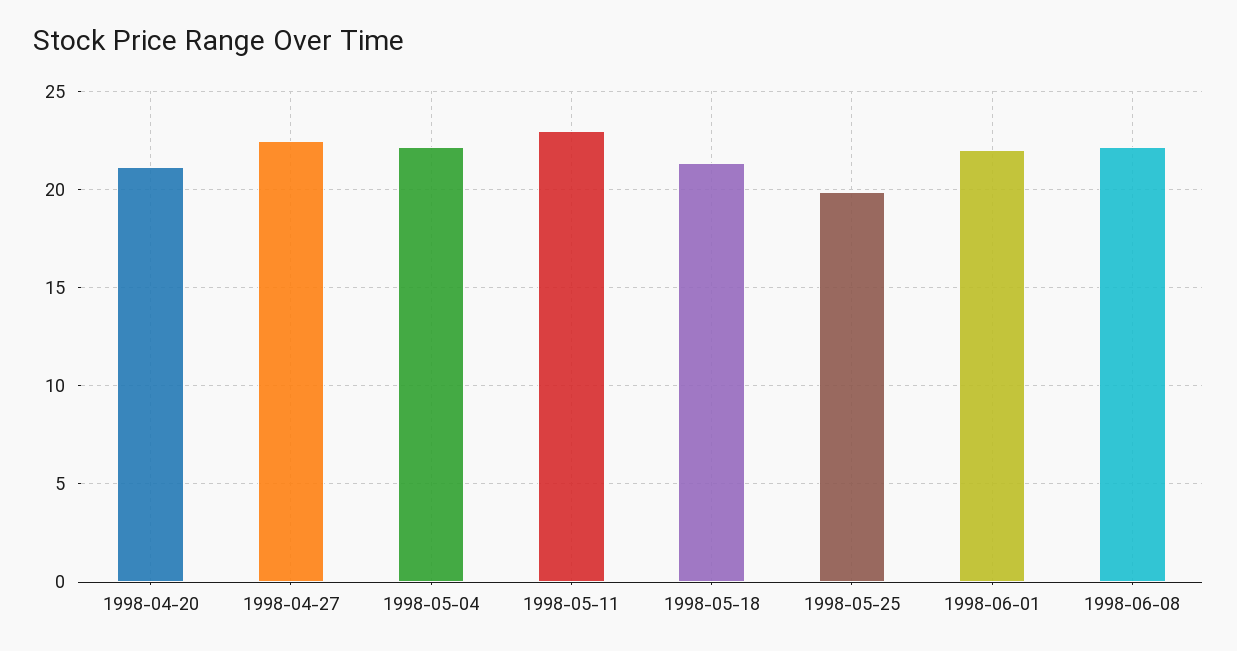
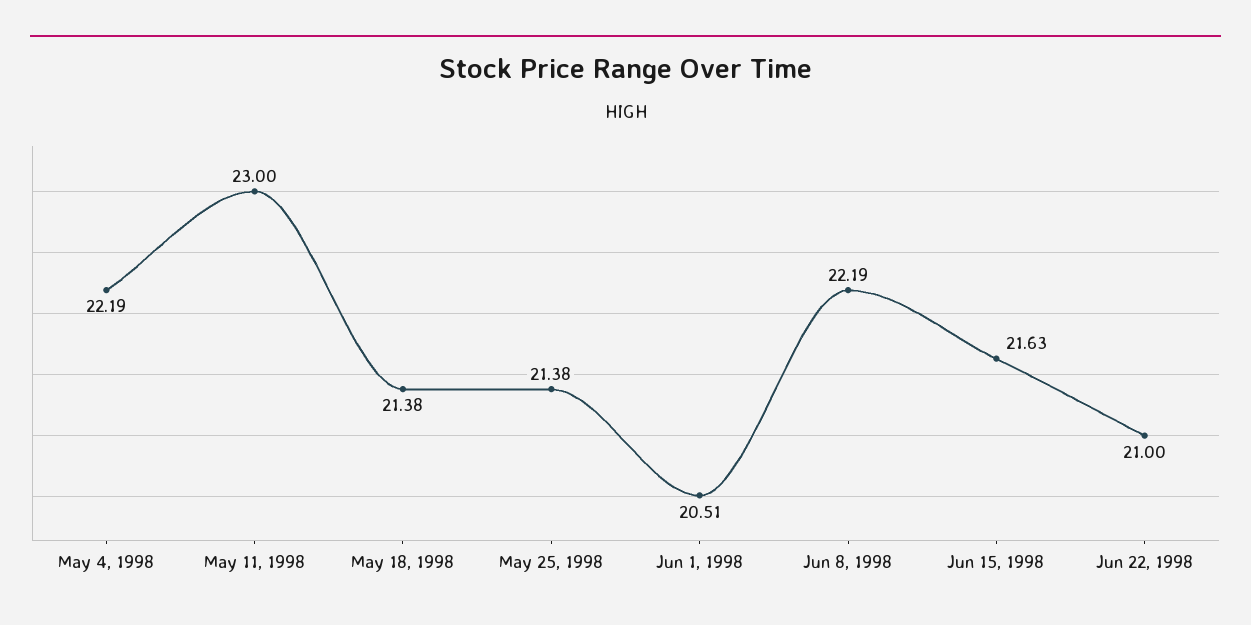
1998-04-20: 21 -> none
1998-04-27: 22.5 -> none
1998-05-25: 20 -> 21.38
1998-06-01: 22 -> 20.51
Jun 15, 1998: none -> 21.63
Jun 22, 1998: none -> 21

